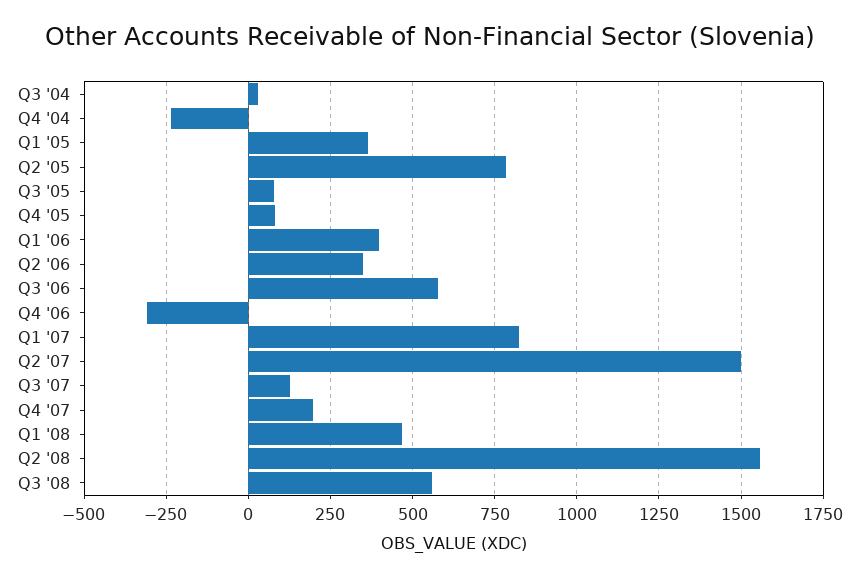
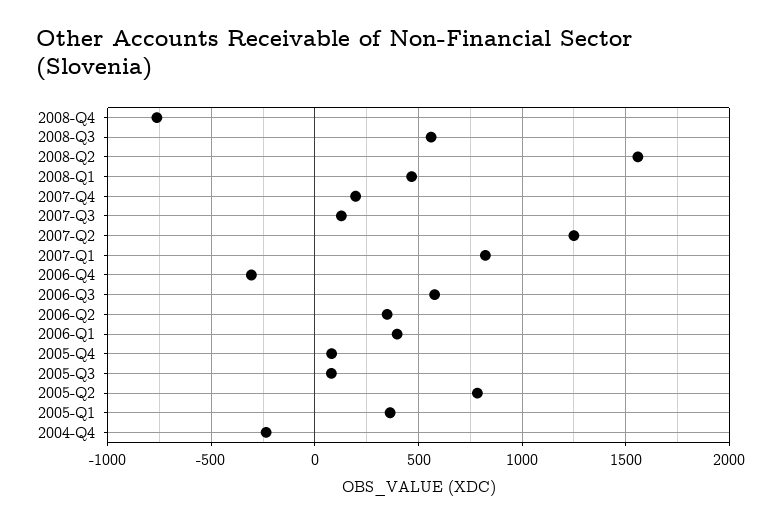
Q3 '04: 25 -> none
Q2 '07: 1500 -> 1250
2008-Q4: none -> -750

